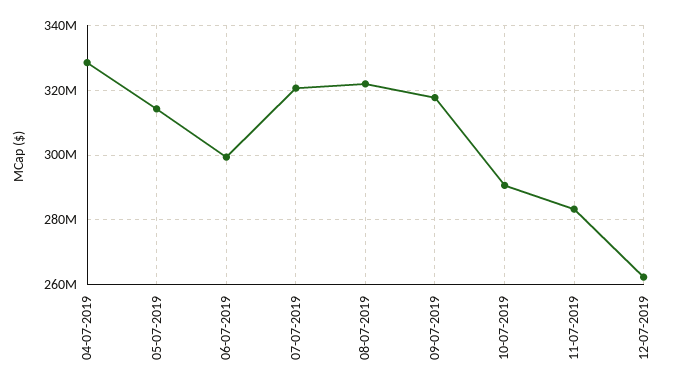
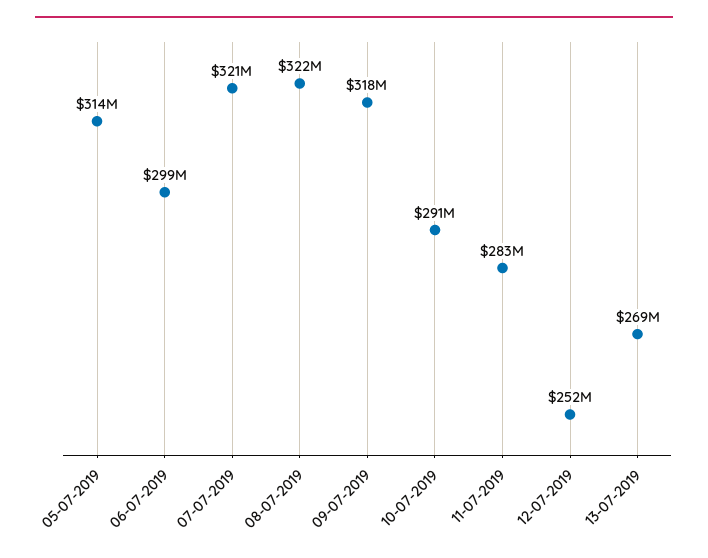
04-07-2019: 328000000 -> none
12-07-2019: 262000000 -> 252000000
13-07-2019: none -> 269000000

